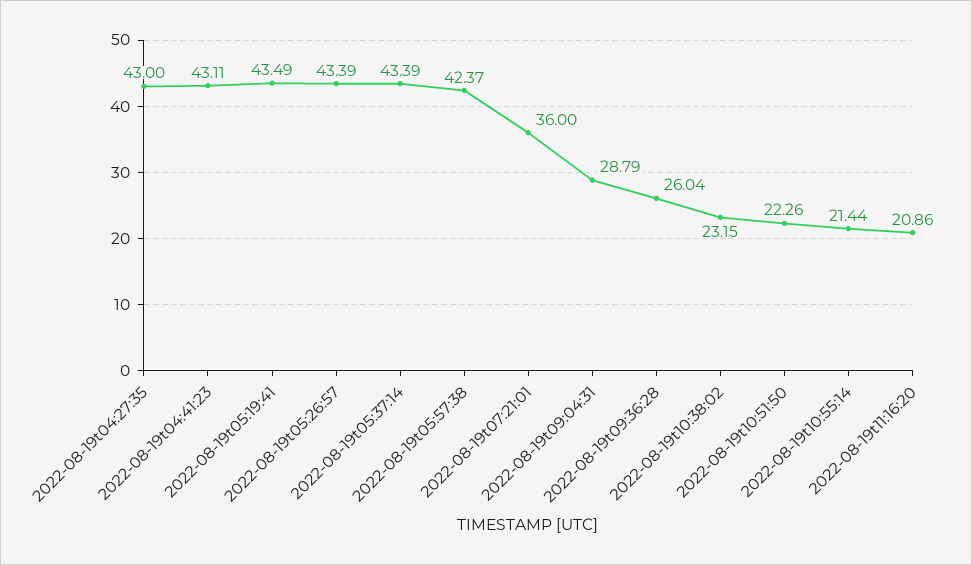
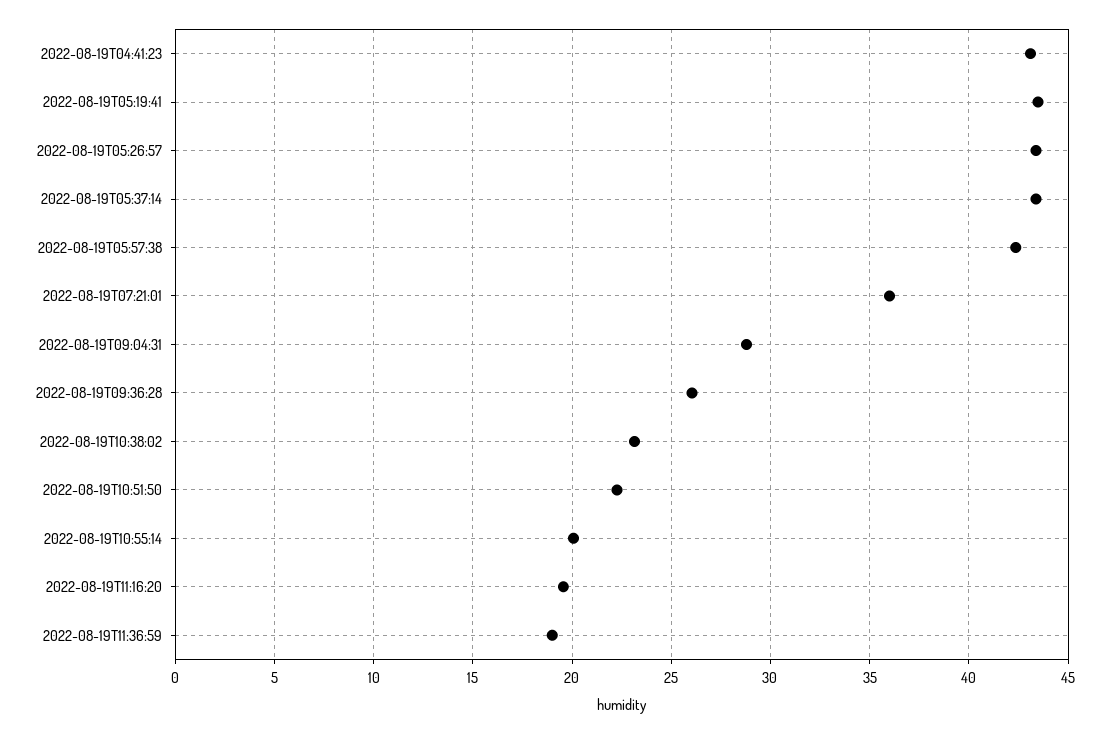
2022-08-19t04:27:35: 43 -> none
2022-08-19t10:55:14: 21.44 -> 20
2022-08-19t11:16:20: 20.86 -> 19.5
2022-08-19T11:36:59: none -> 19

